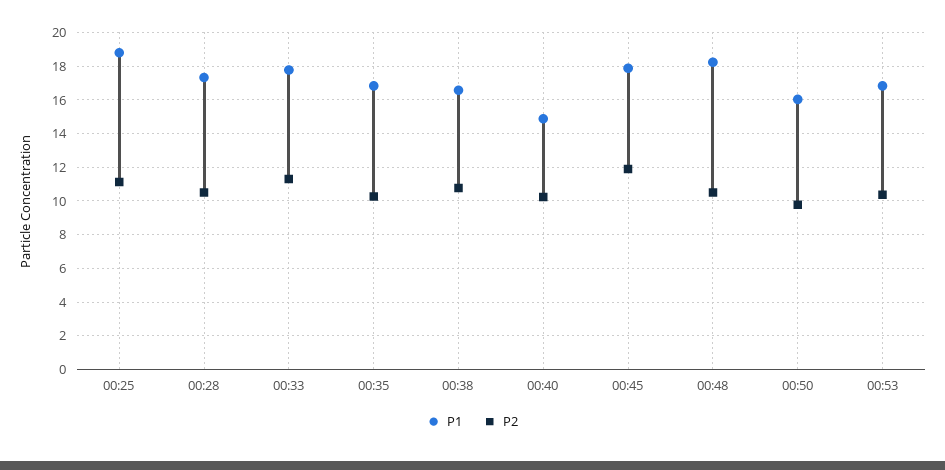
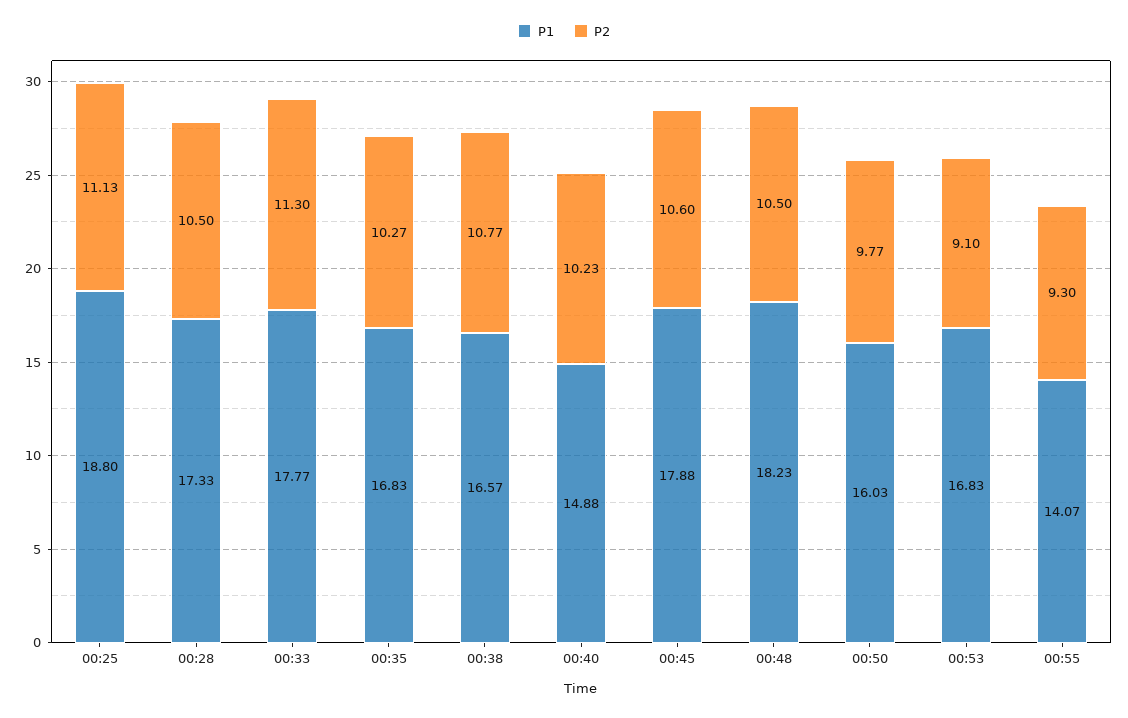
P2, 00:45: 12 -> 10.6
P2, 00:53: 10.5 -> 9.1
P1, 00:55: none -> 14.07
P2, 00:55: none -> 9.3

